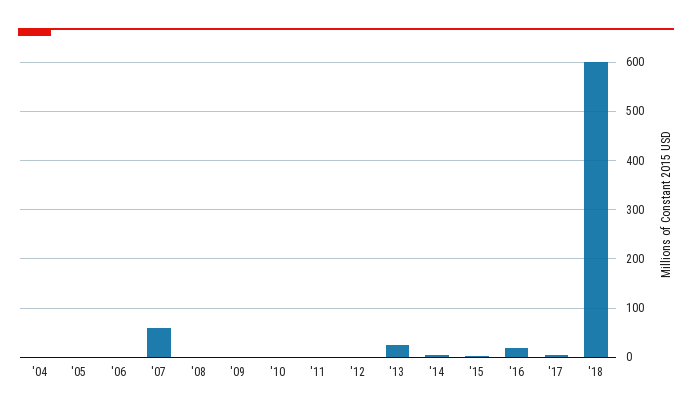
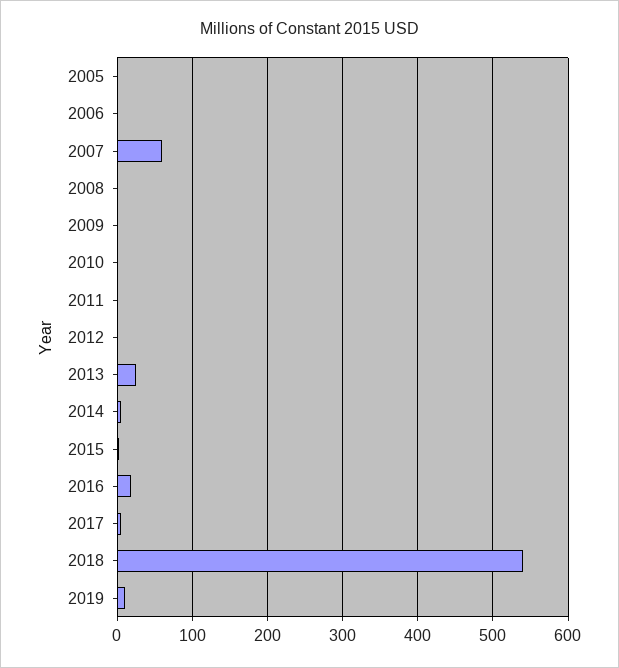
'04: 0 -> none
'18: 600 -> 540
2019: none -> 10

